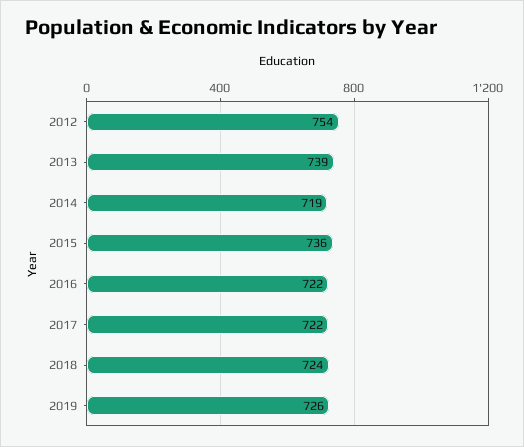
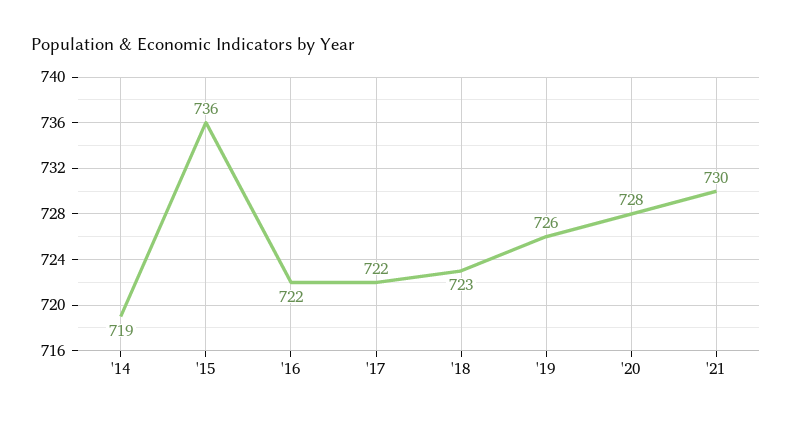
2012: 754 -> none
2013: 739 -> none
2018: 724 -> 723
'20: none -> 728
'21: none -> 730

